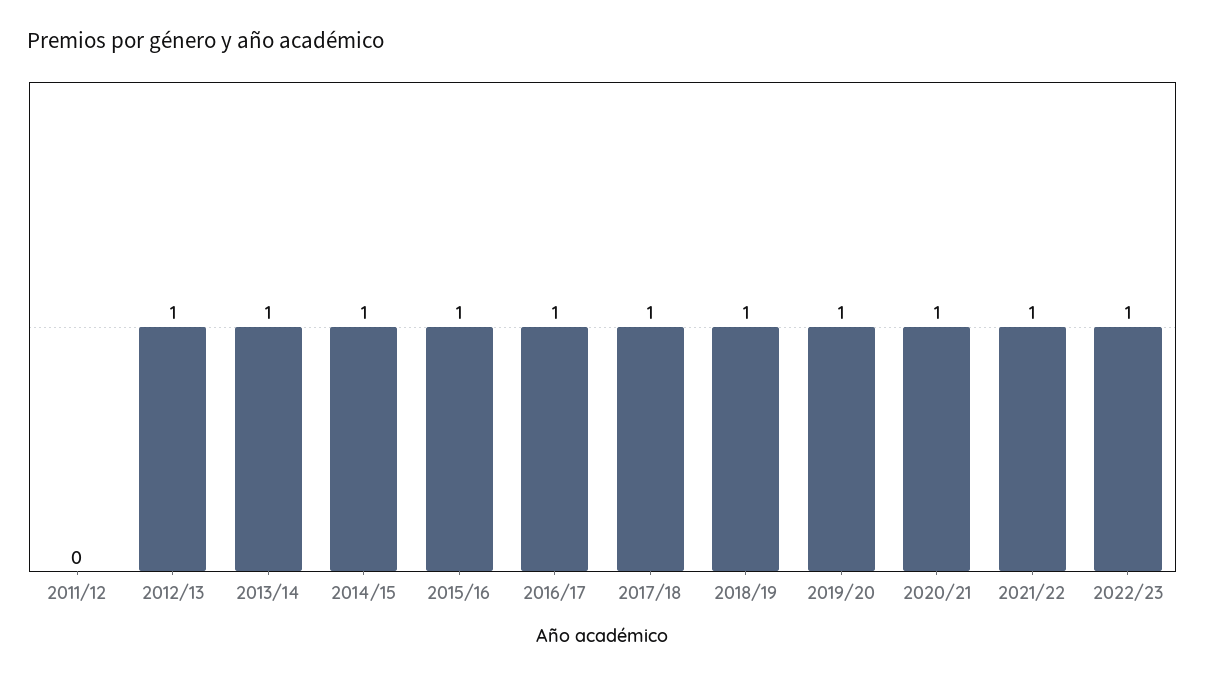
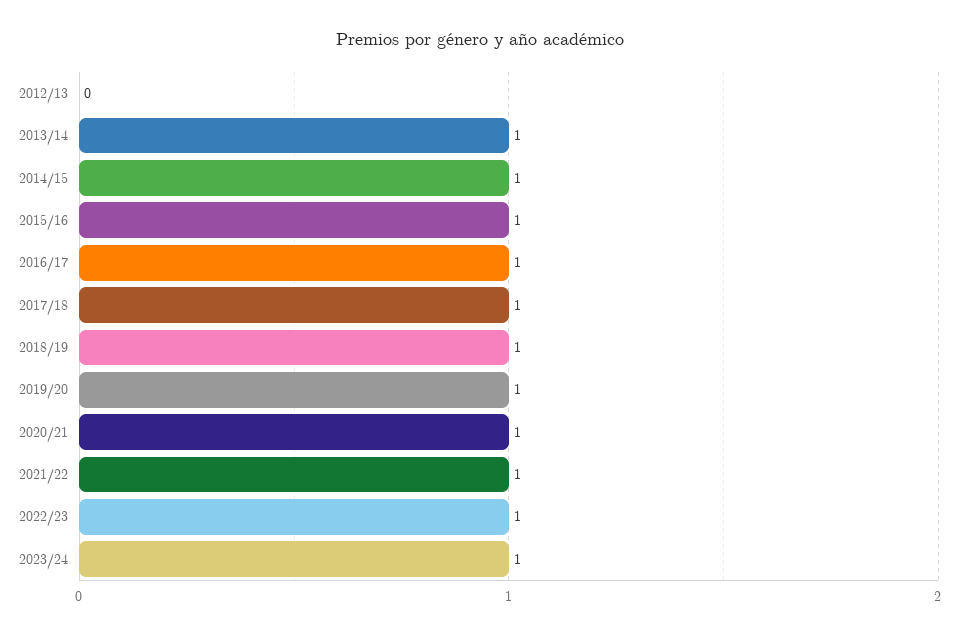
2011/12: 0 -> none
2012/13: 1 -> 0
2023/24: none -> 1

